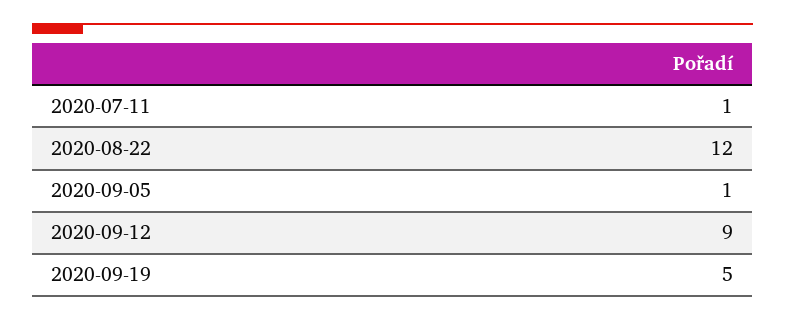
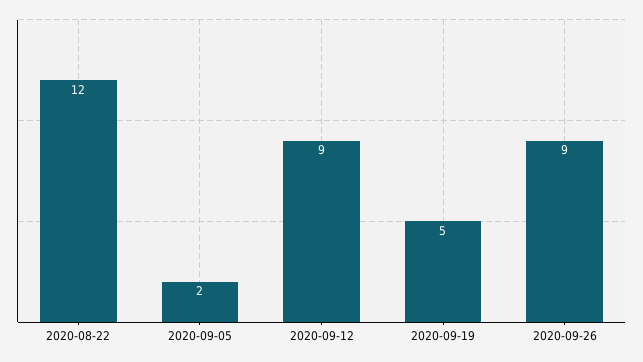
2020-07-11: 1 -> none
2020-09-05: 1 -> 2
2020-09-26: none -> 9

